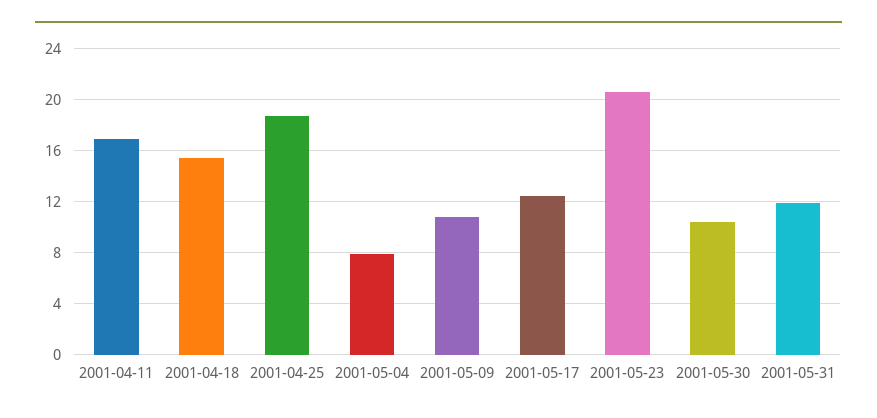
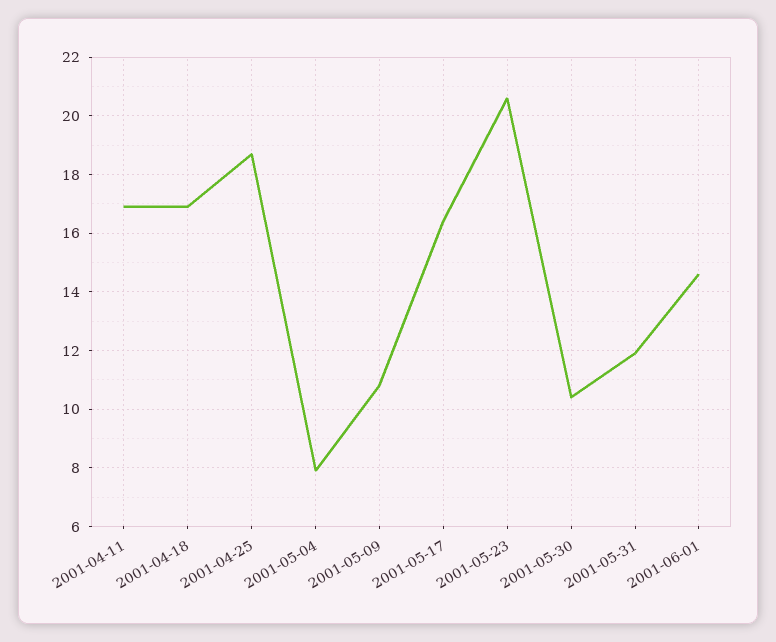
2001-04-18: 15.5 -> 17
2001-05-17: 12.5 -> 16.5
2001-06-01: none -> 14.5

